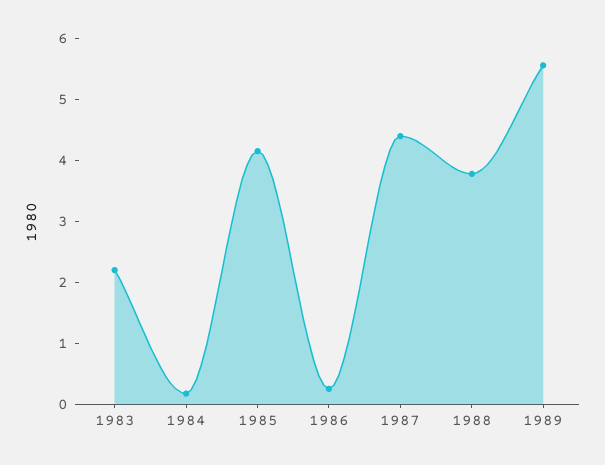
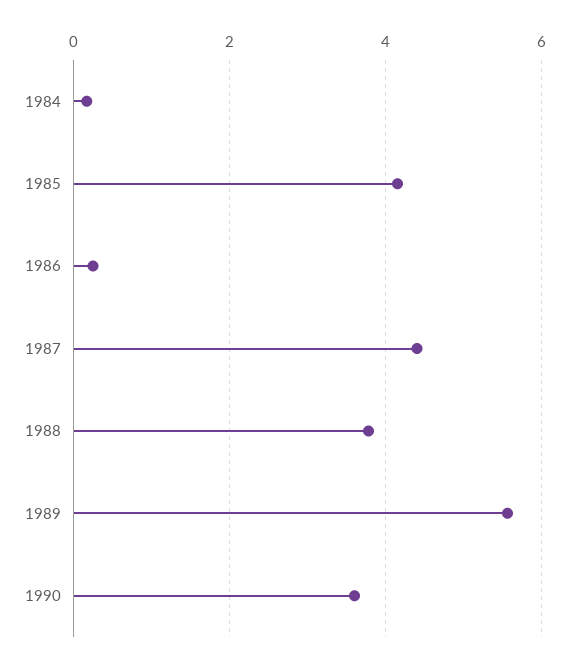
1983: 2.2 -> none
1990: none -> 3.6

